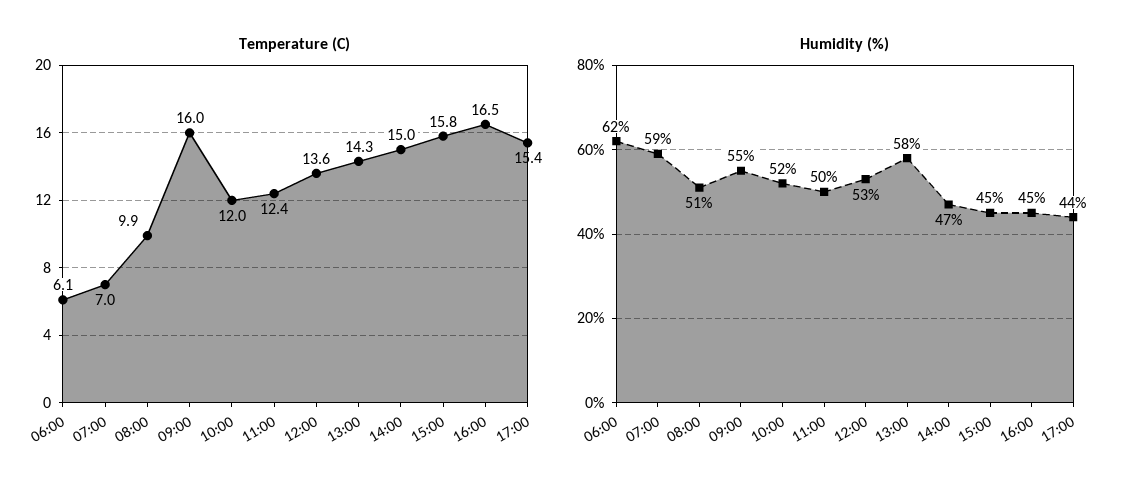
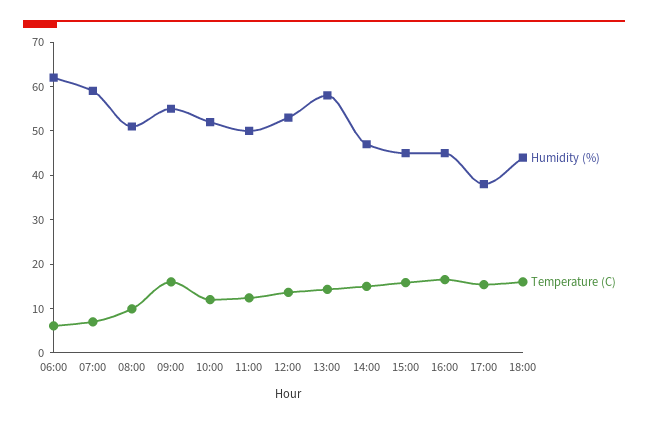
Humidity (%), 17:00: 44 -> 38
Humidity (%), 18:00: none -> 44
Temperature (C), 18:00: none -> 16

